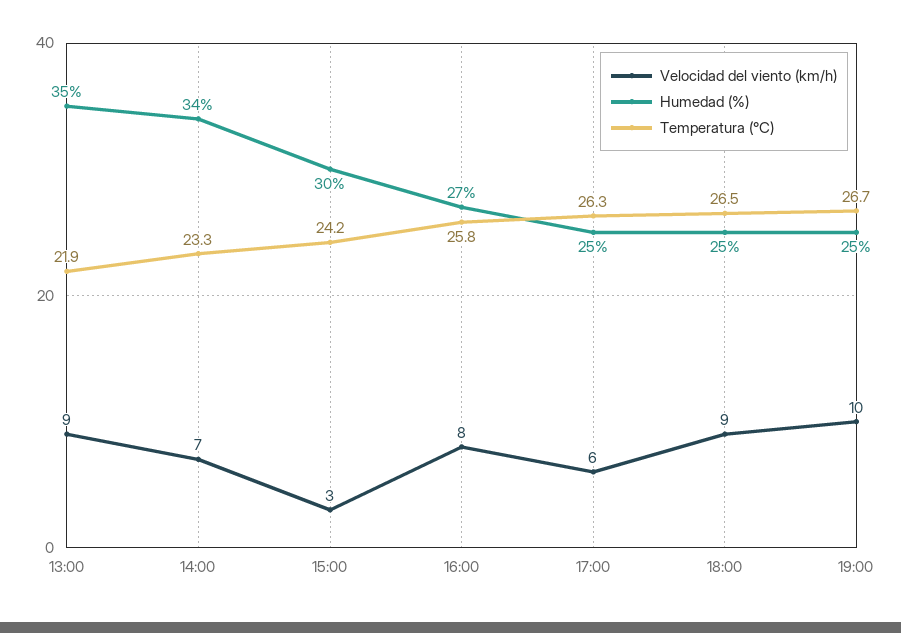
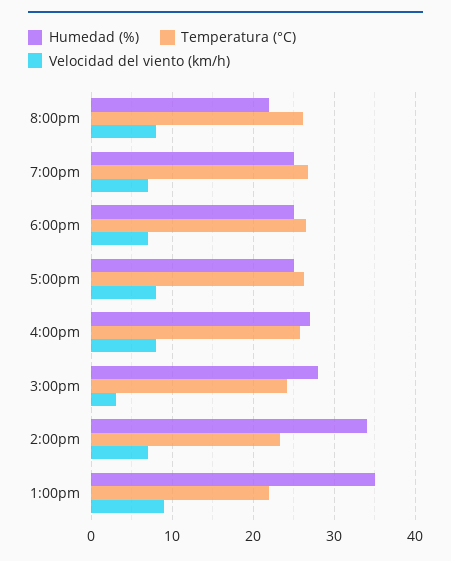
Humedad (%), 15:00: 30 -> 28
Velocidad del viento (km/h), 17:00: 6 -> 8
Velocidad del viento (km/h), 18:00: 9 -> 7
Velocidad del viento (km/h), 19:00: 10 -> 7
Humedad (%), 8:00pm: none -> 22
Temperatura (°C), 8:00pm: none -> 26
Velocidad del viento (km/h), 8:00pm: none -> 8

